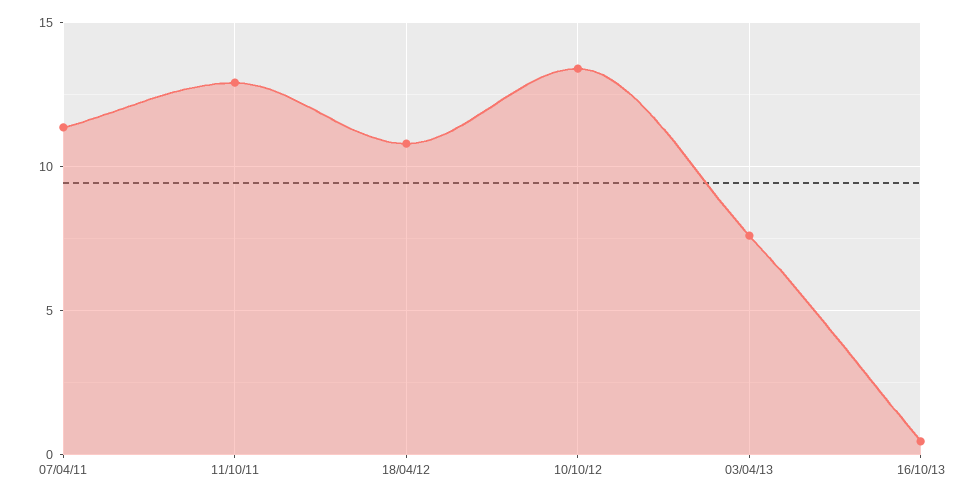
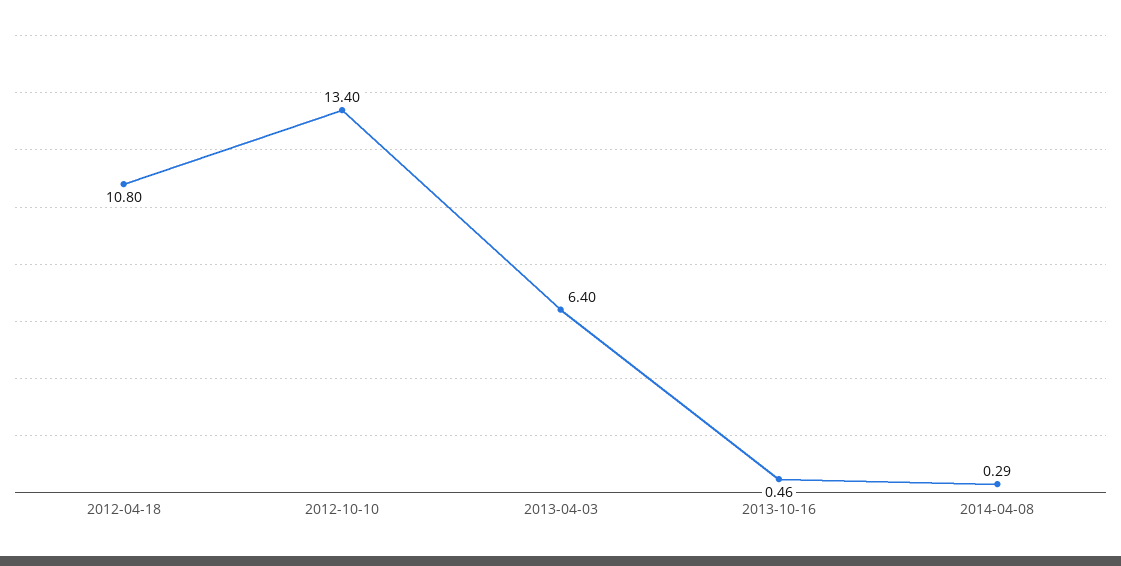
07/04/11: 11.5 -> none
11/10/11: 13 -> none
03/04/13: 7.5 -> 6.4
2014-04-08: none -> 0.29

